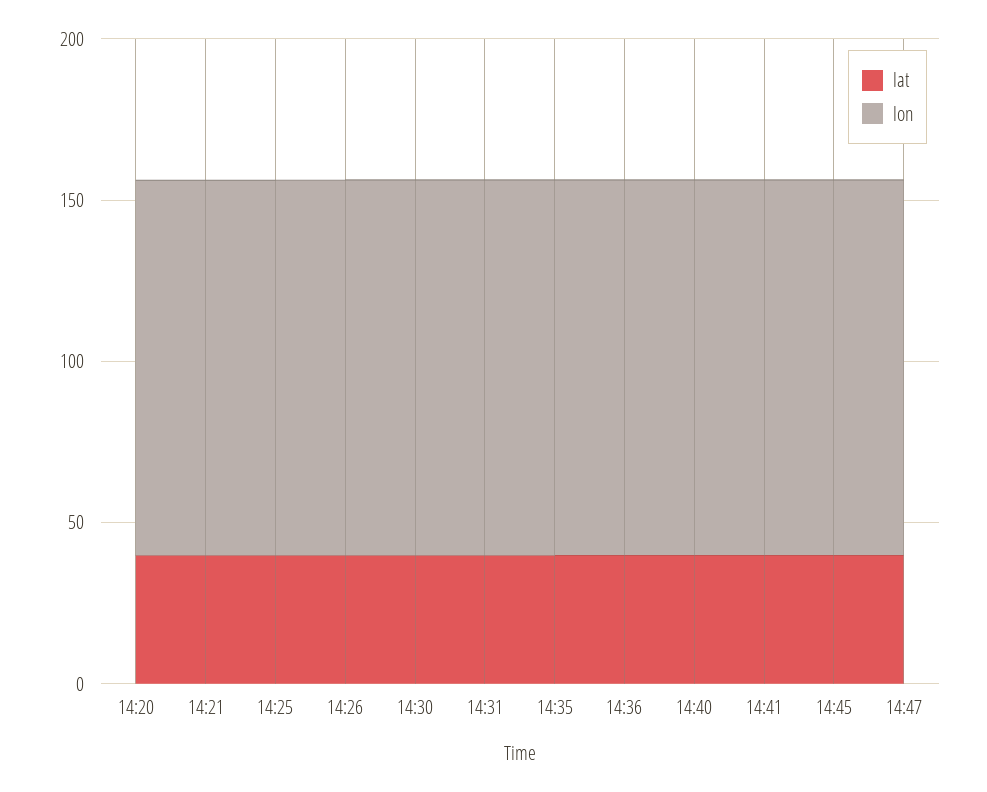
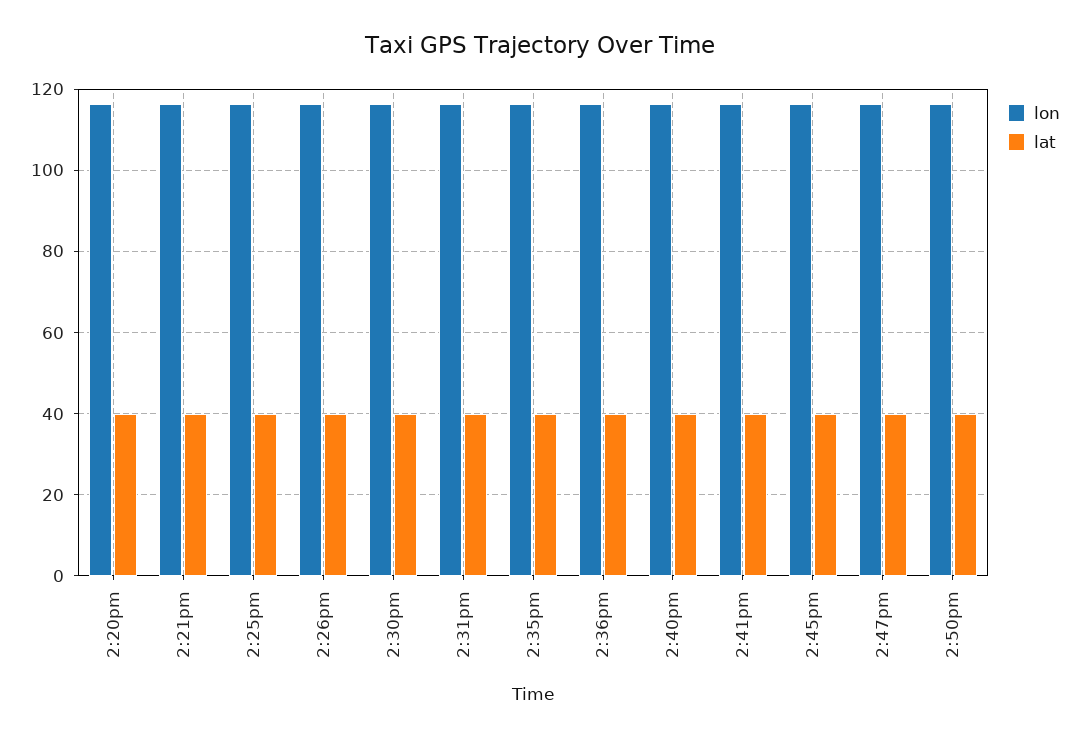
lon, 2:50pm: none -> 116
lat, 2:50pm: none -> 40

